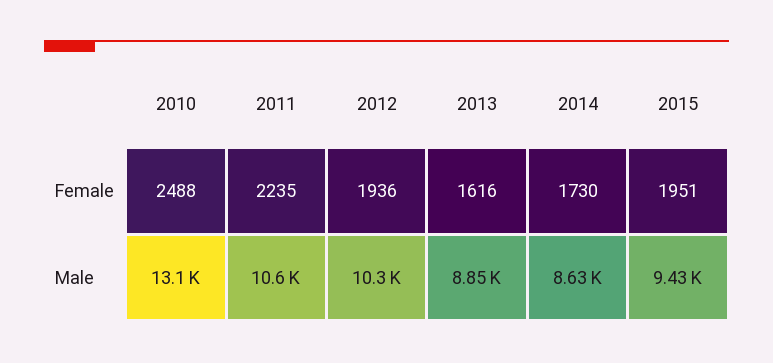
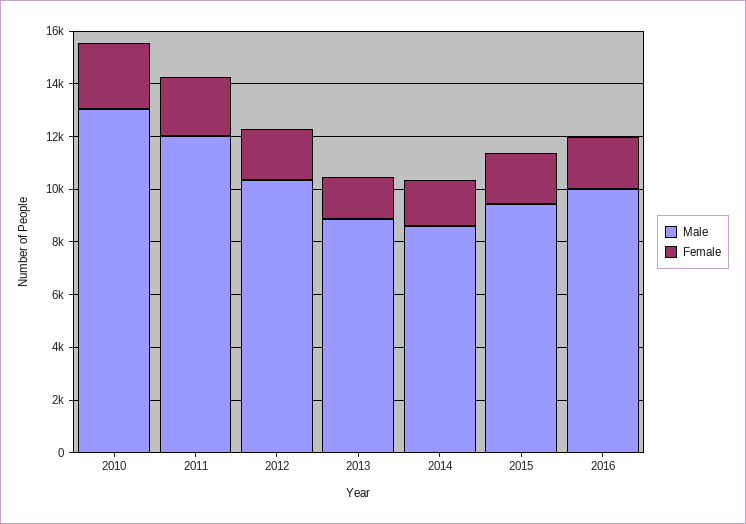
Male, 2011: 10600 -> 12000
Male, 2016: none -> 10000
Female, 2016: none -> 2000

